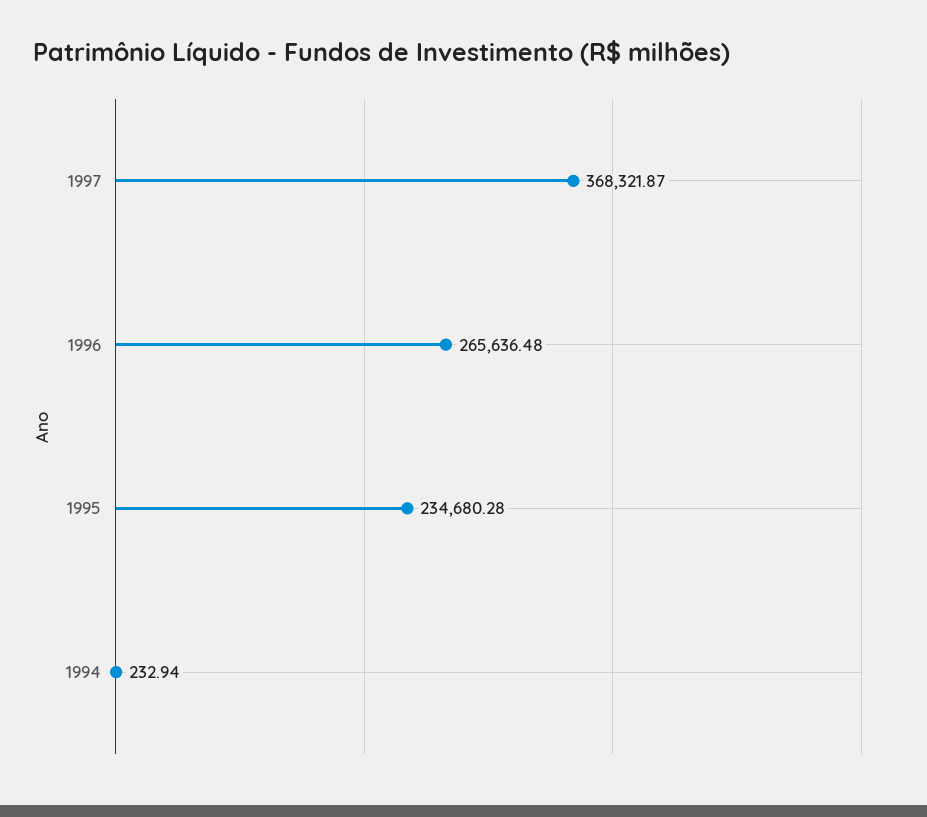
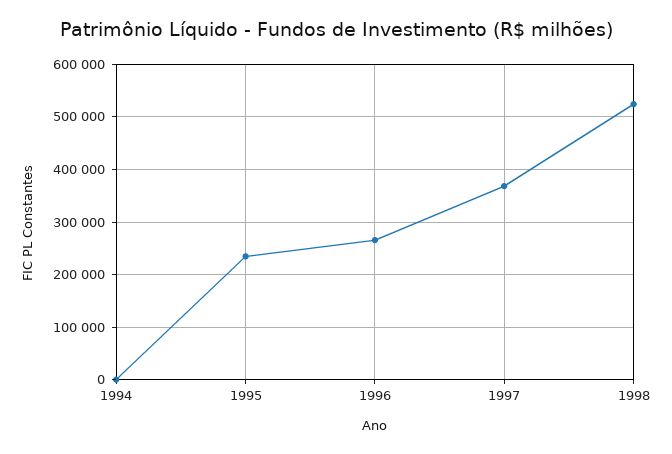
1998: none -> 520000

